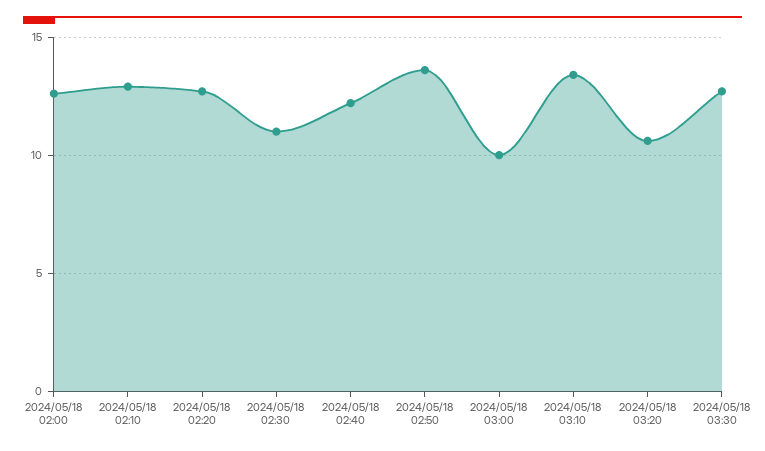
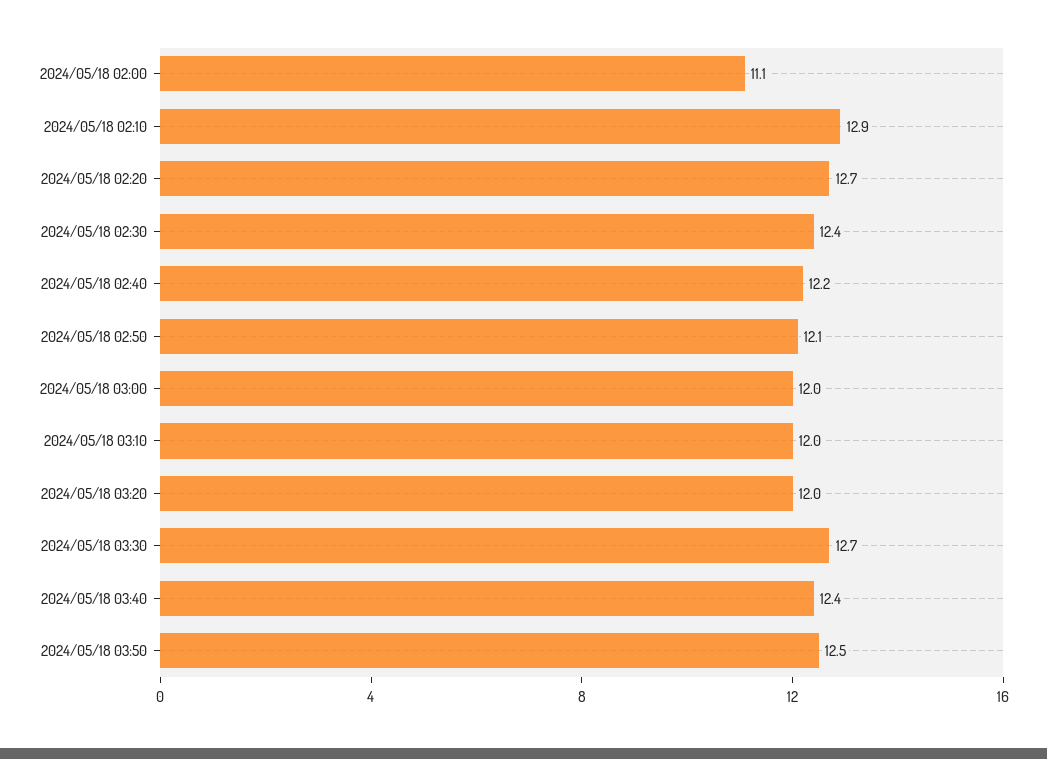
2024/05/18 02:00: 12.5 -> 11.1
2024/05/18 02:30: 11 -> 12.4
2024/05/18 02:50: 13.5 -> 12.1
2024/05/18 03:00: 10 -> 12
2024/05/18 03:10: 13.5 -> 12
2024/05/18 03:20: 10.5 -> 12
2024/05/18 03:40: none -> 12.4
2024/05/18 03:50: none -> 12.5

